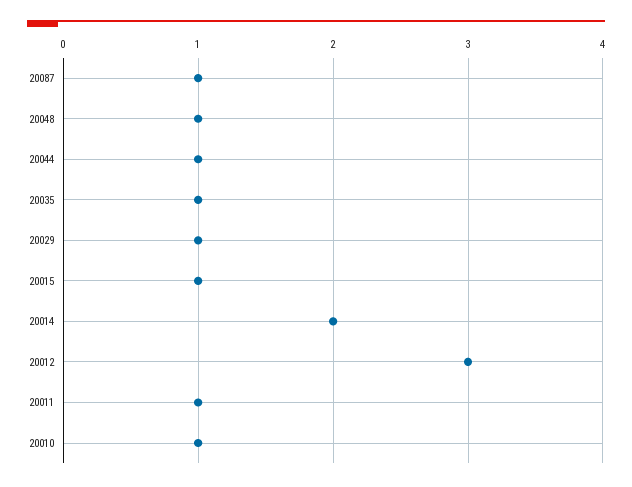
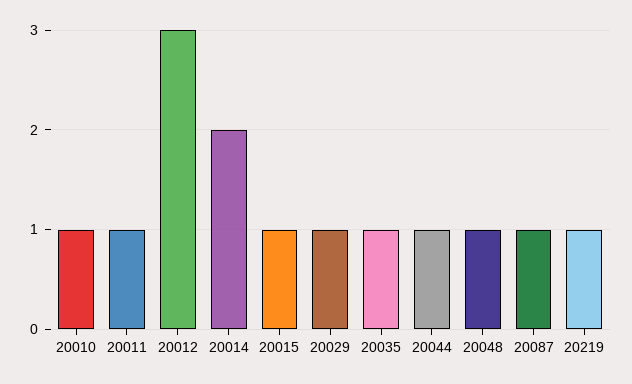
20219: none -> 1

